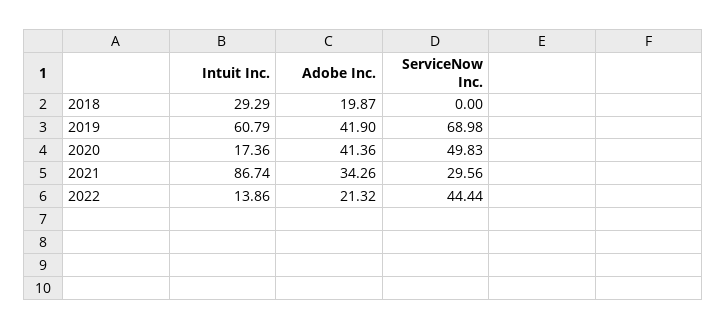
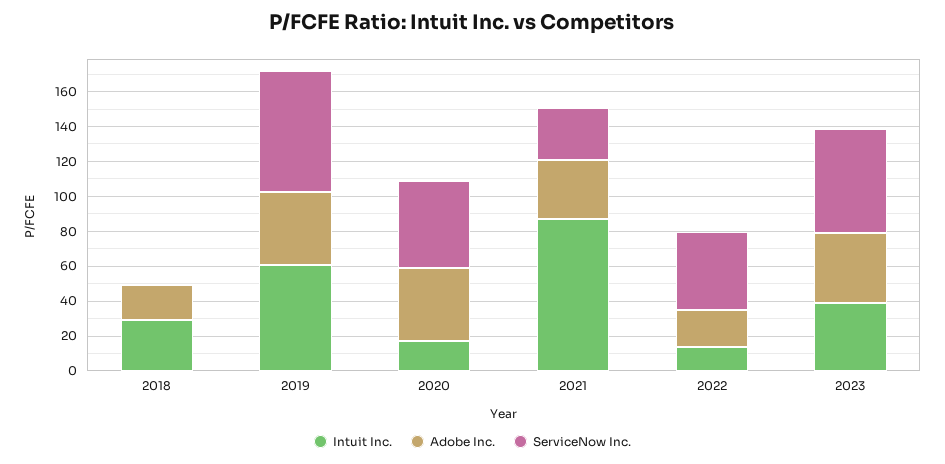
Intuit Inc., 2023: none -> 40
Adobe Inc., 2023: none -> 40
ServiceNow Inc., 2023: none -> 60

